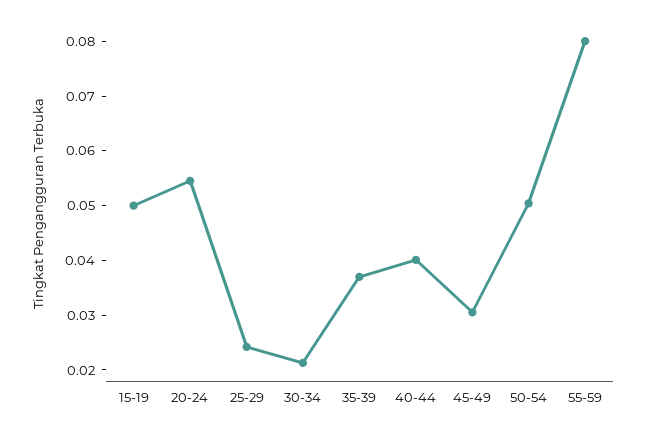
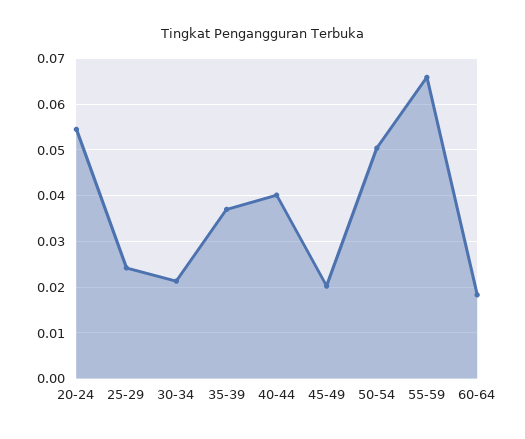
15-19: 0.05 -> none
45-49: 0.03 -> 0.02
55-59: 0.08 -> 0.066
60-64: none -> 0.018

